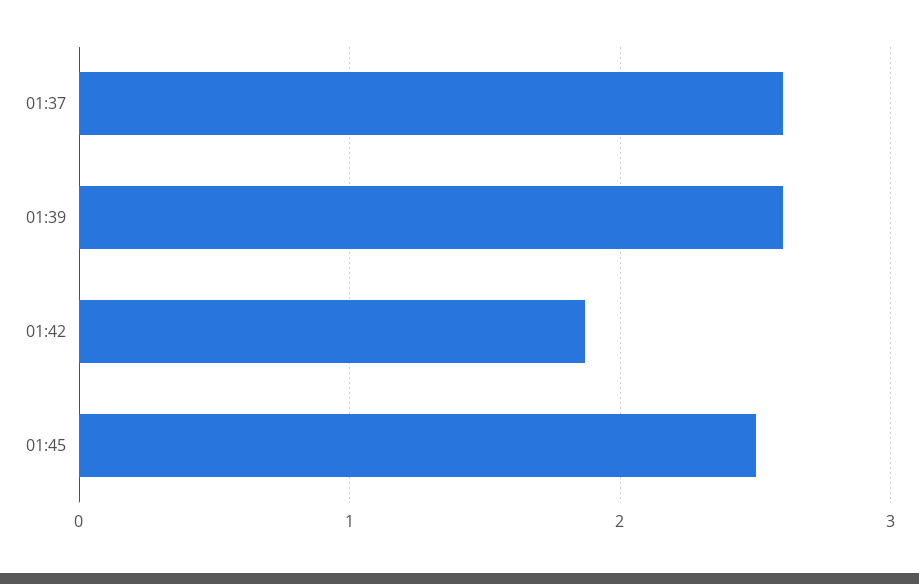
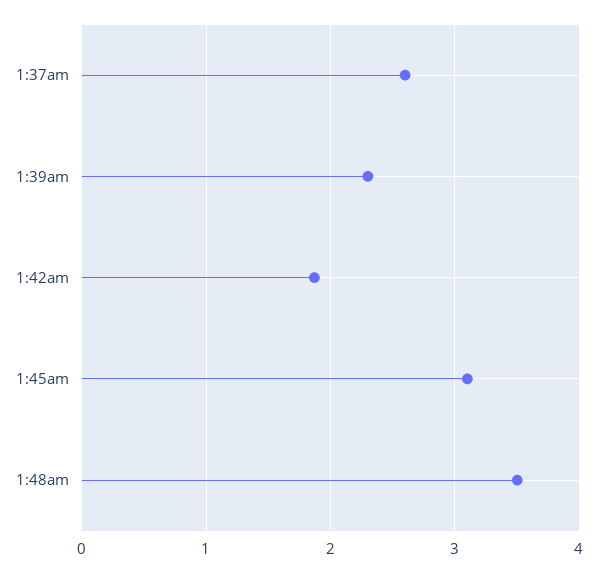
01:39: 2.6 -> 2.3
01:45: 2.5 -> 3.1
1:48am: none -> 3.5

